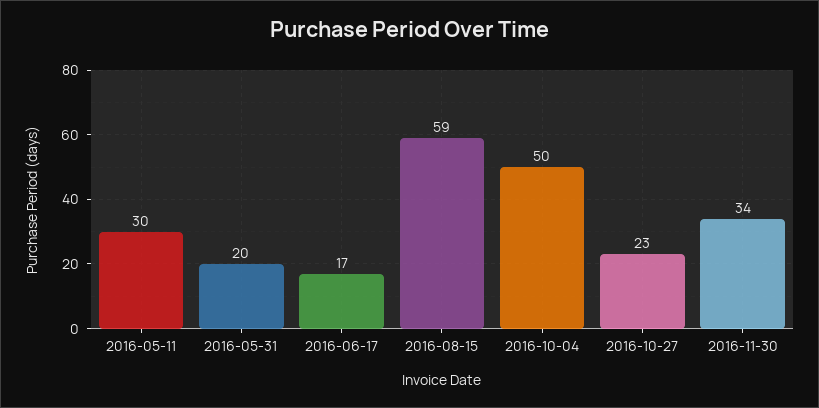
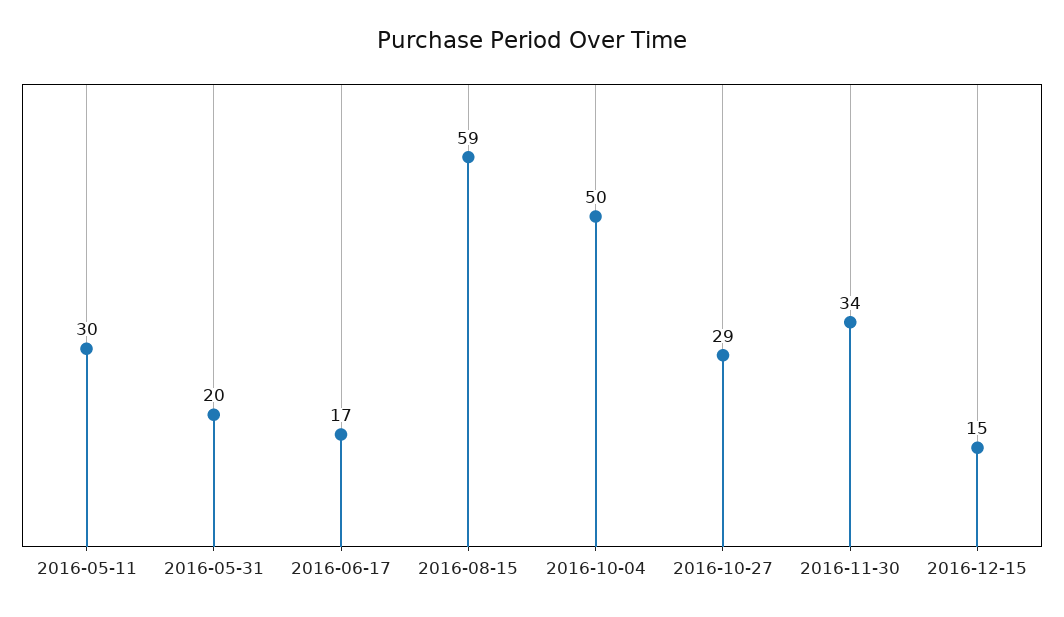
2016-10-27: 23 -> 29
2016-12-15: none -> 15

